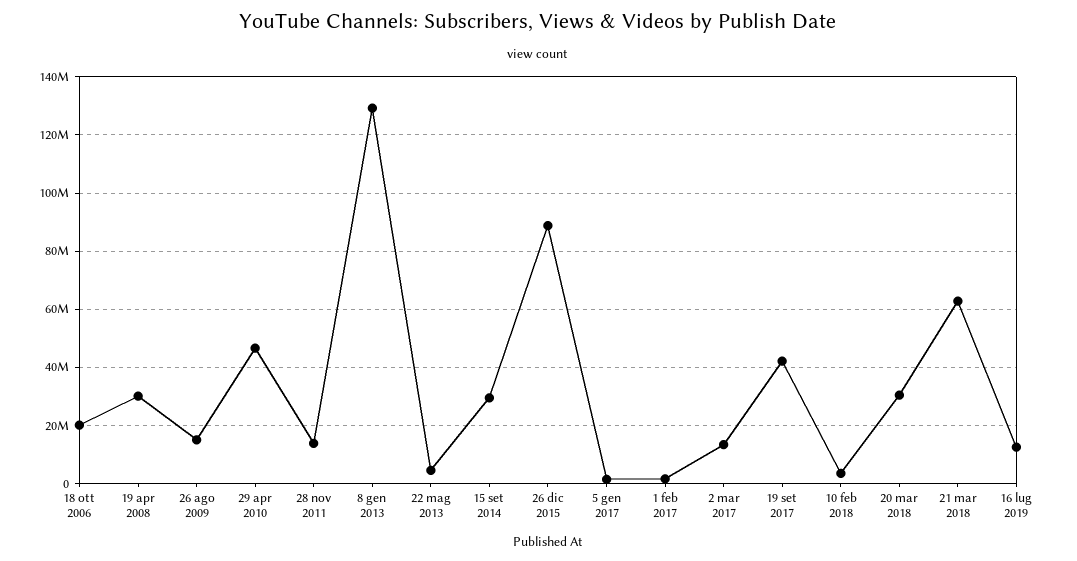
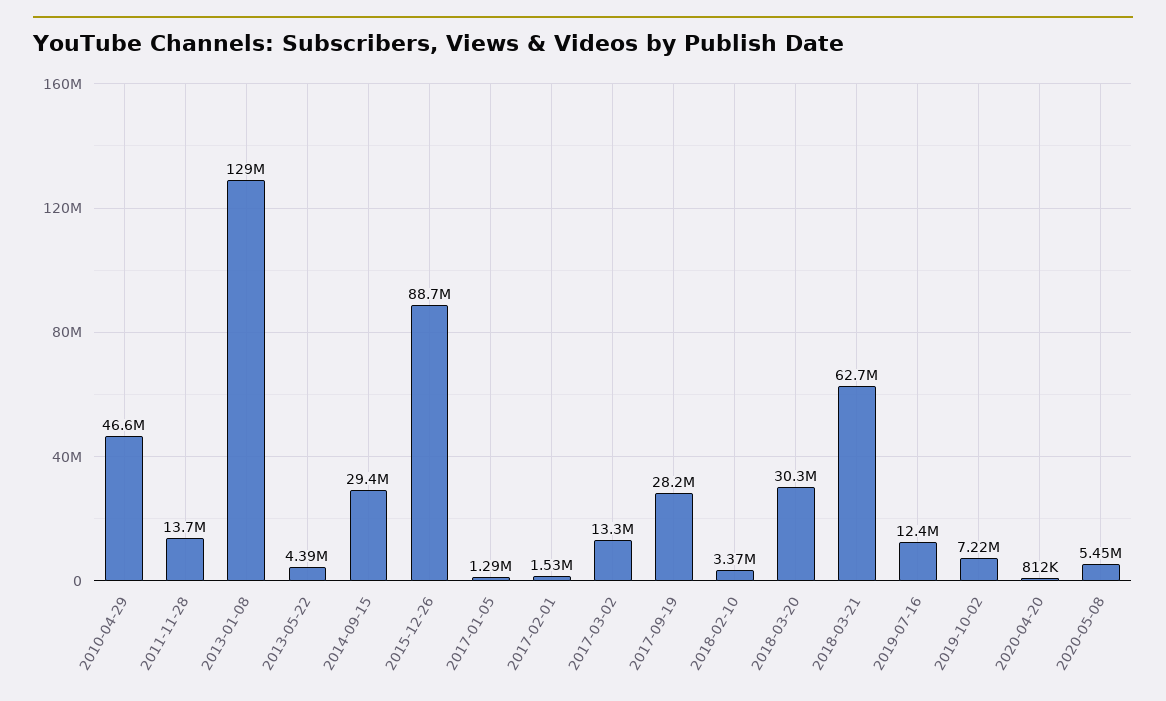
18 ott 2006: 20000000 -> none
19 apr 2008: 30000000 -> none
26 ago 2009: 15000000 -> none
19 set 2017: 42500000 -> 28200000
2019-10-02: none -> 7220000
2020-04-20: none -> 812000
2020-05-08: none -> 5450000

